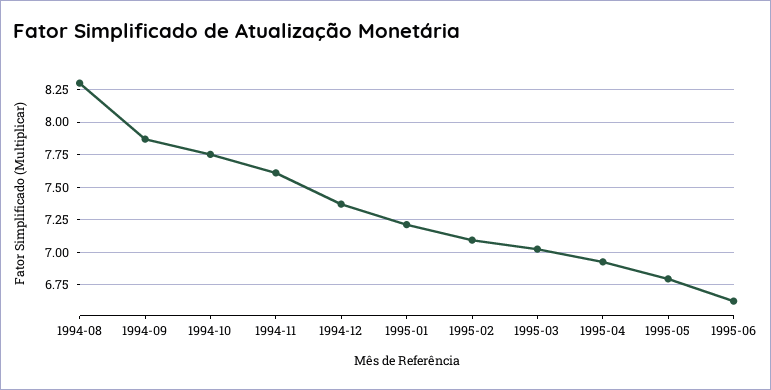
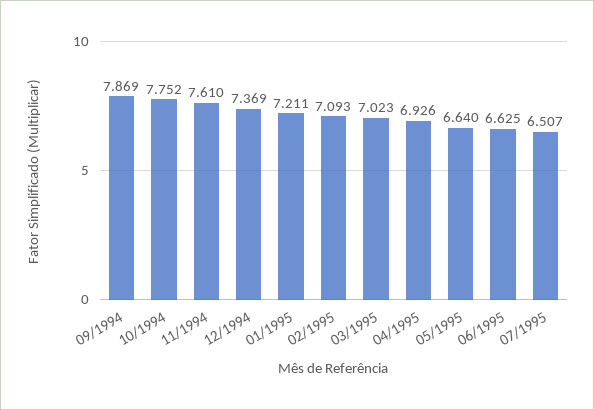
1994-08: 8.3 -> none
1995-05: 6.8 -> 6.64
07/1995: none -> 6.507

